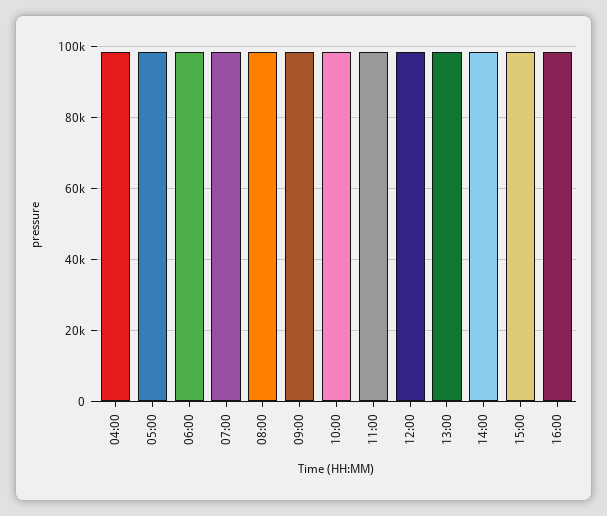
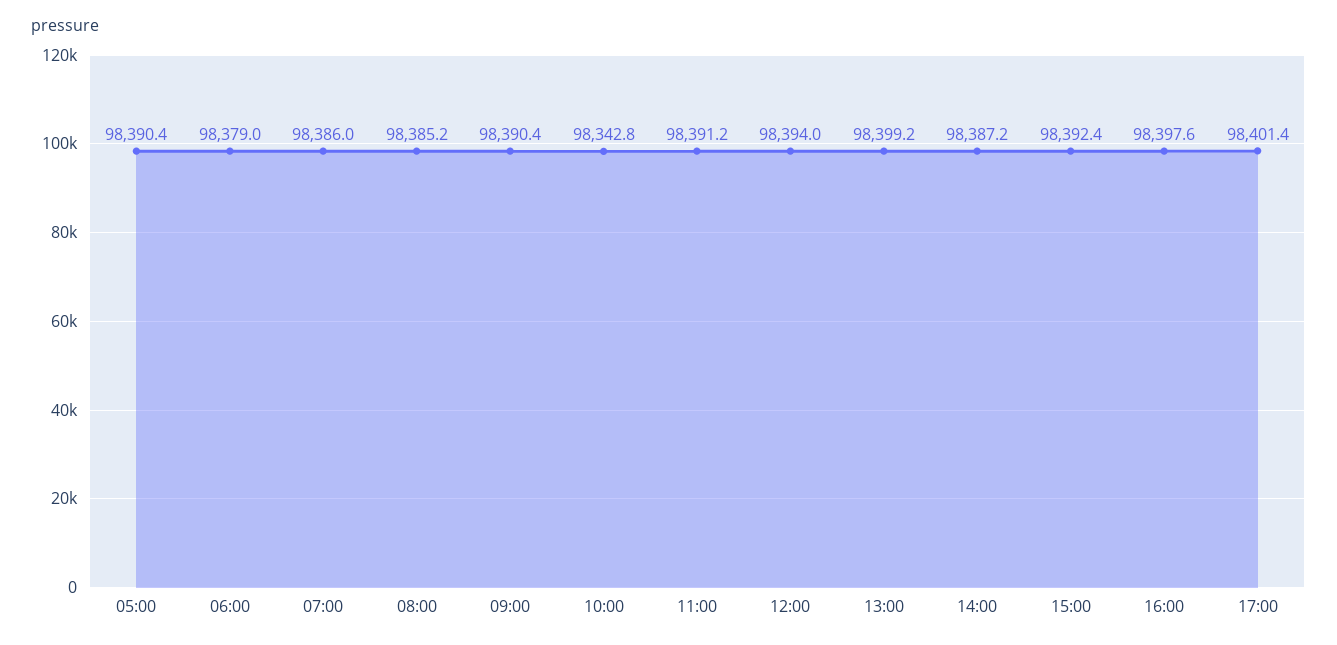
04:00: 98000 -> none
17:00: none -> 98401.4

